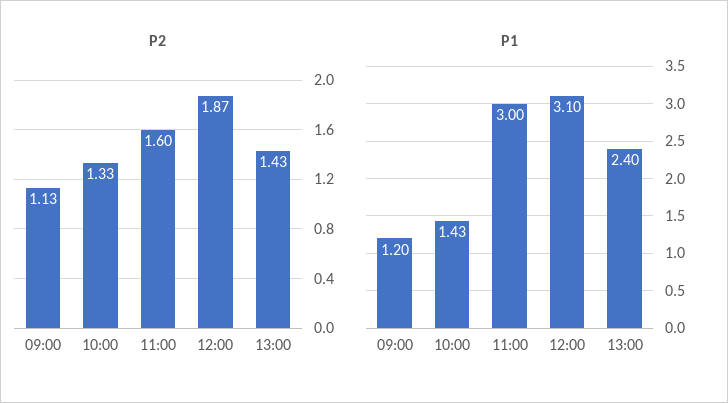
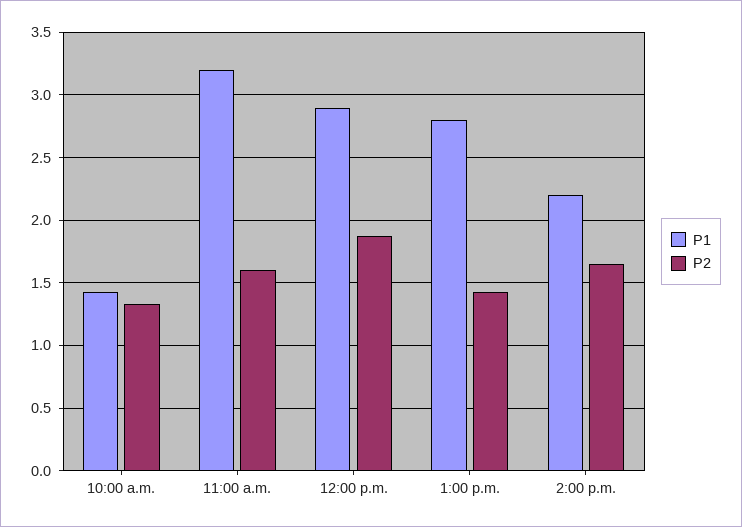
P2, 09:00: 1.13 -> none
P1, 09:00: 1.2 -> none
P1, 11:00: 3 -> 3.2
P1, 12:00: 3.1 -> 2.9
P1, 13:00: 2.4 -> 2.8
P1, 2:00 p.m.: none -> 2.2
P2, 2:00 p.m.: none -> 1.65

